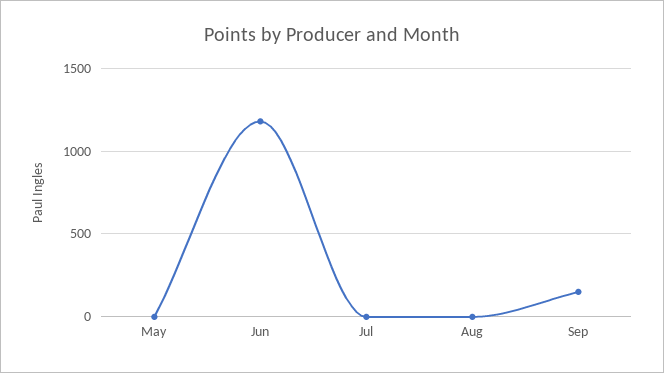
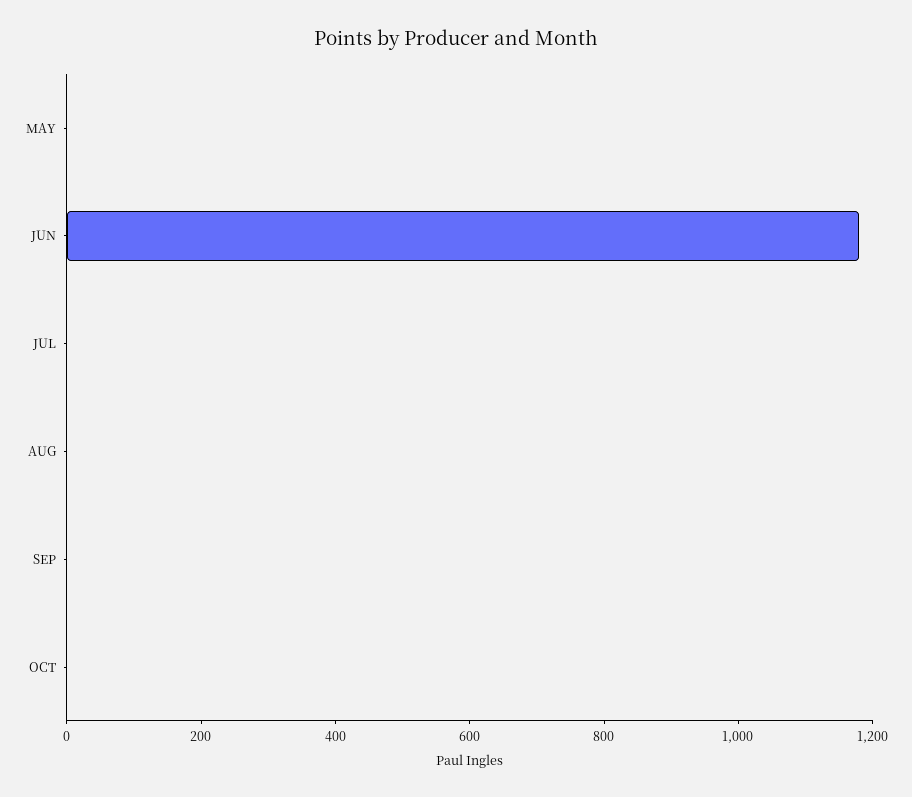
Sep: 150 -> 0
OCT: none -> 0

